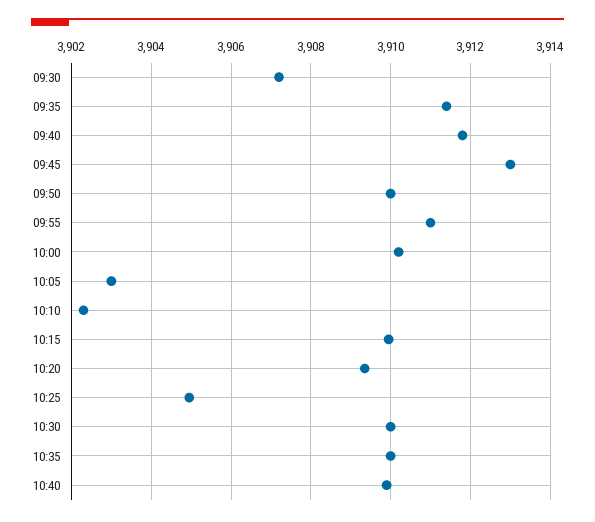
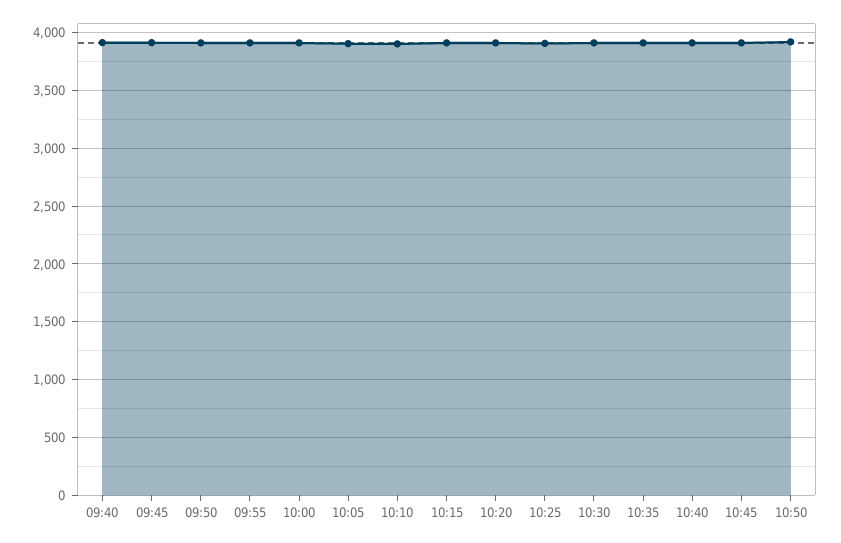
09:30: 3907.2 -> none
09:35: 3911.4 -> none
10:45: none -> 3900
10:50: none -> 3900

